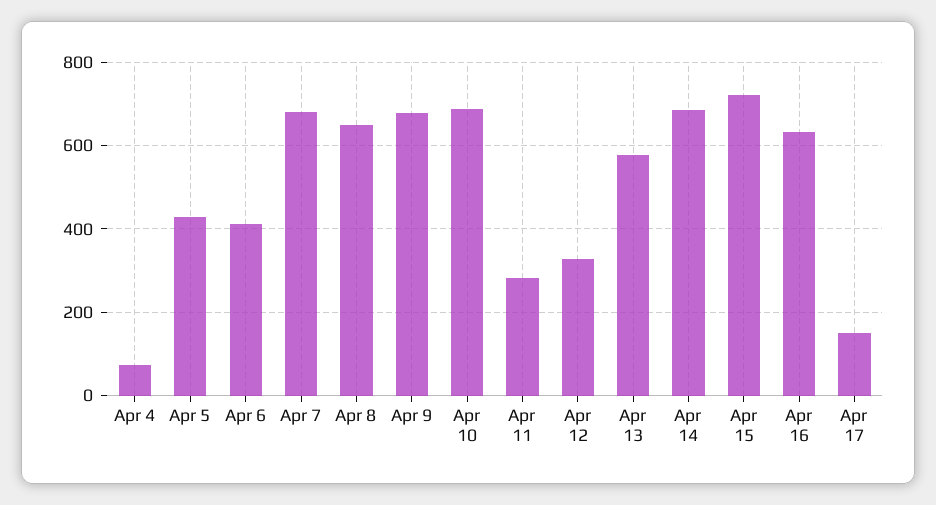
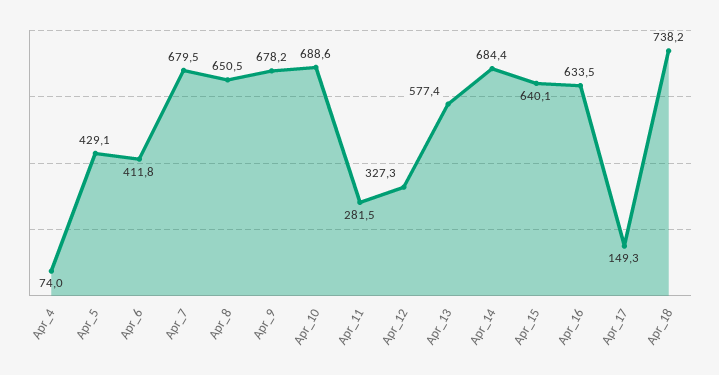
Apr 15: 720 -> 640.1
Apr_18: none -> 738.2

